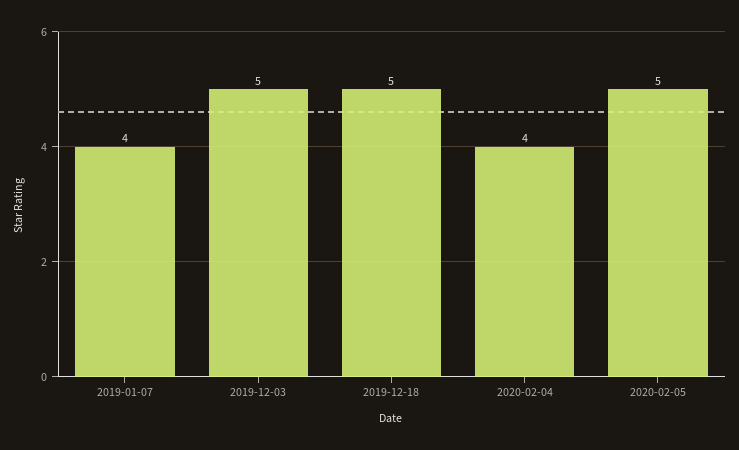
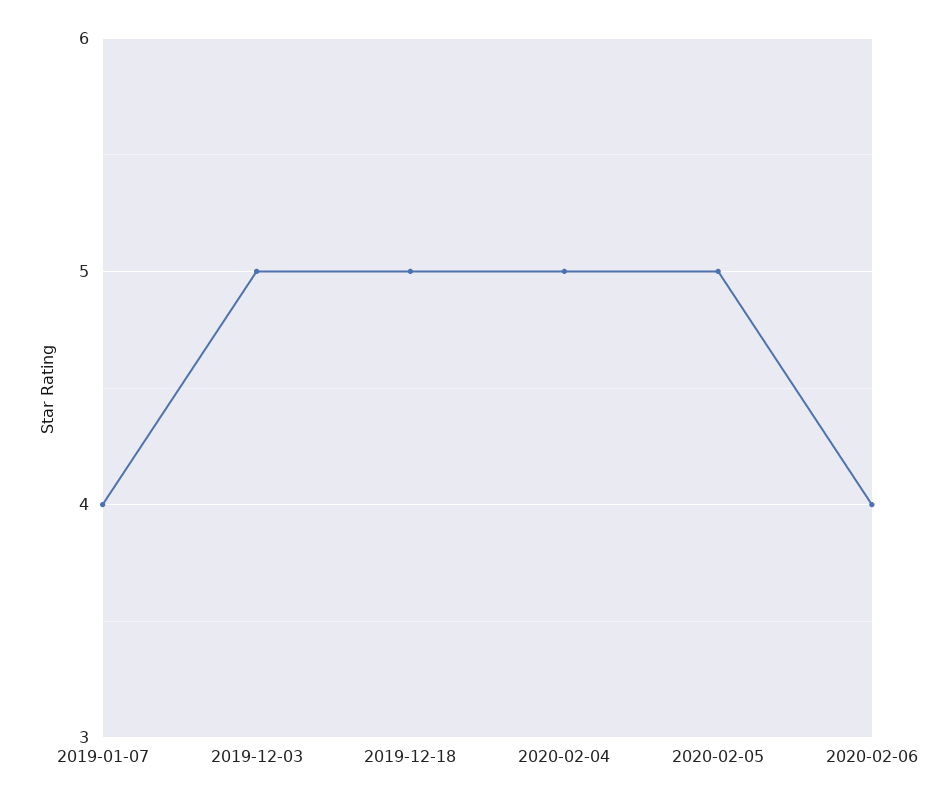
2020-02-04: 4 -> 5
2020-02-06: none -> 4

